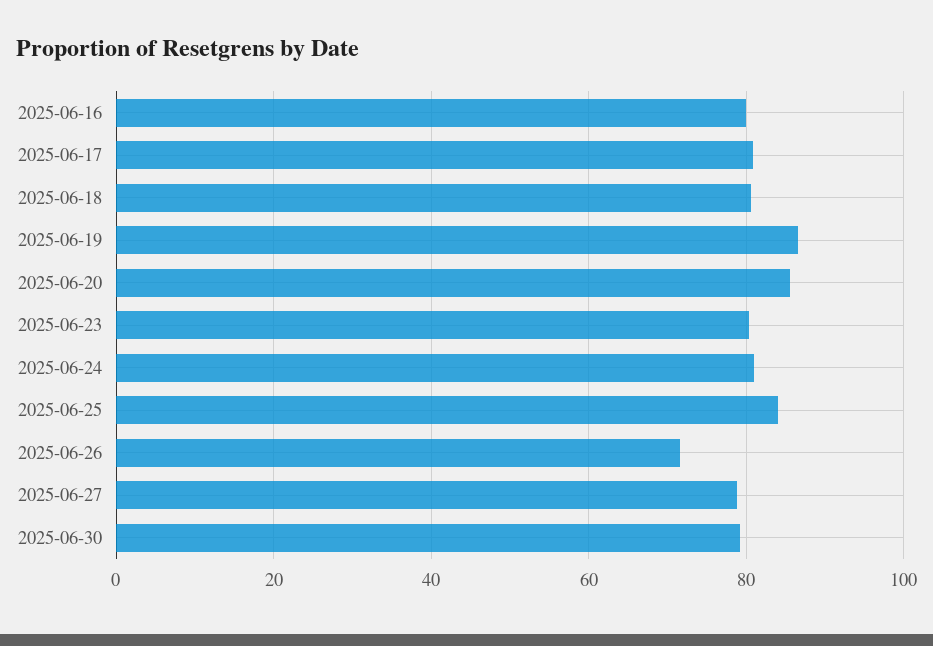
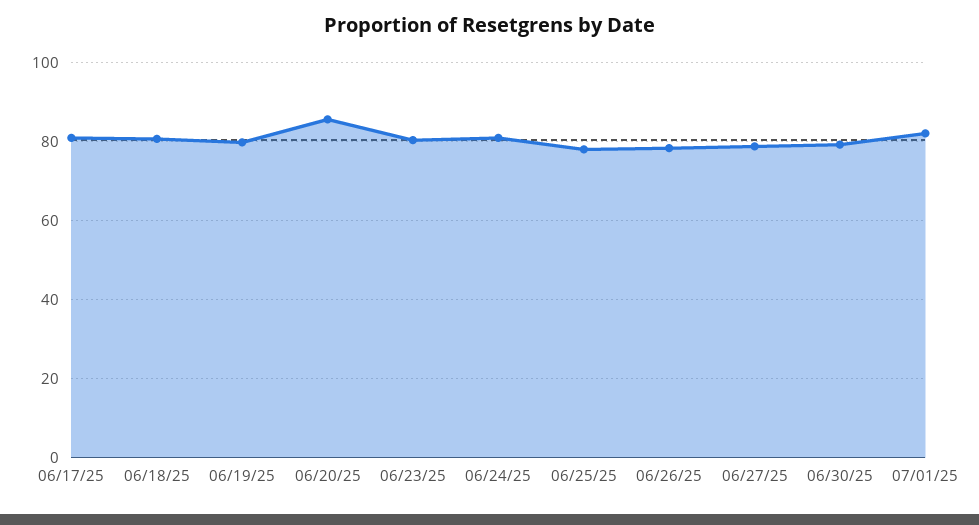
2025-06-16: 80 -> none
2025-06-19: 86 -> 80
2025-06-25: 84 -> 78
2025-06-26: 72 -> 78
07/01/25: none -> 82

